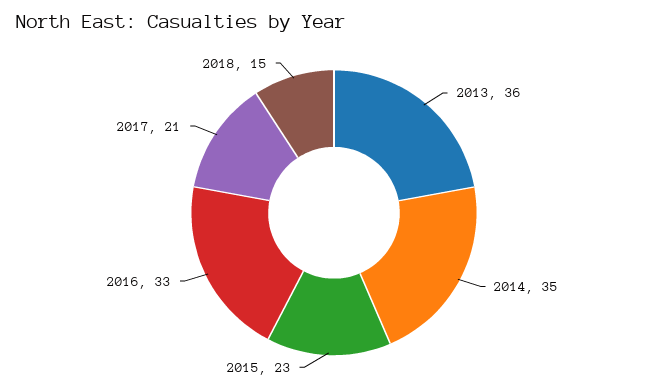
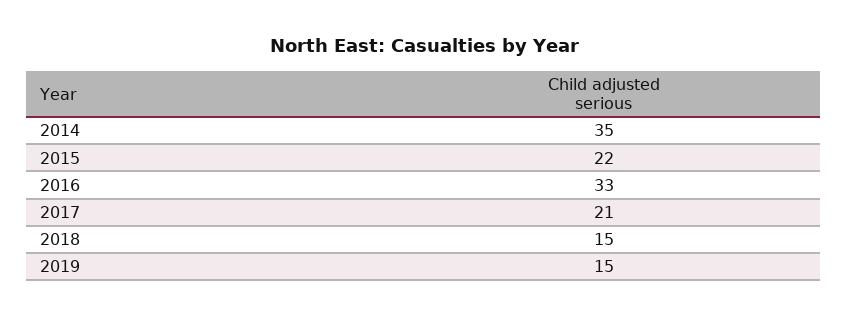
2013: 36 -> none
2015: 23 -> 22
2019: none -> 15

